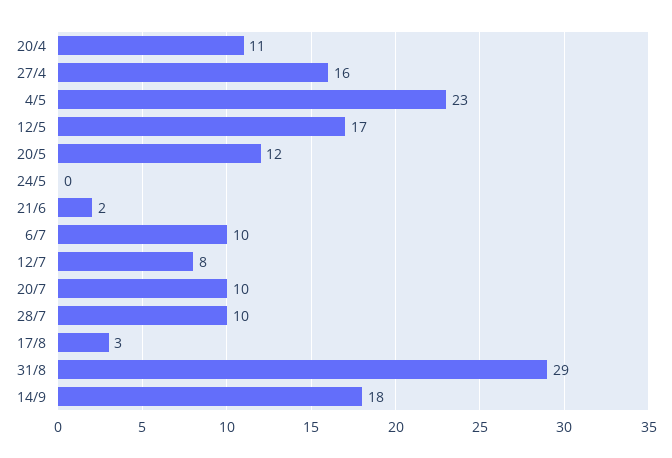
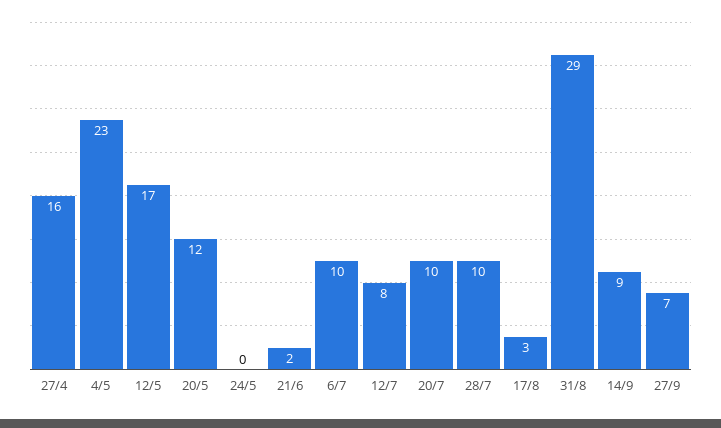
20/4: 11 -> none
14/9: 18 -> 9
27/9: none -> 7

